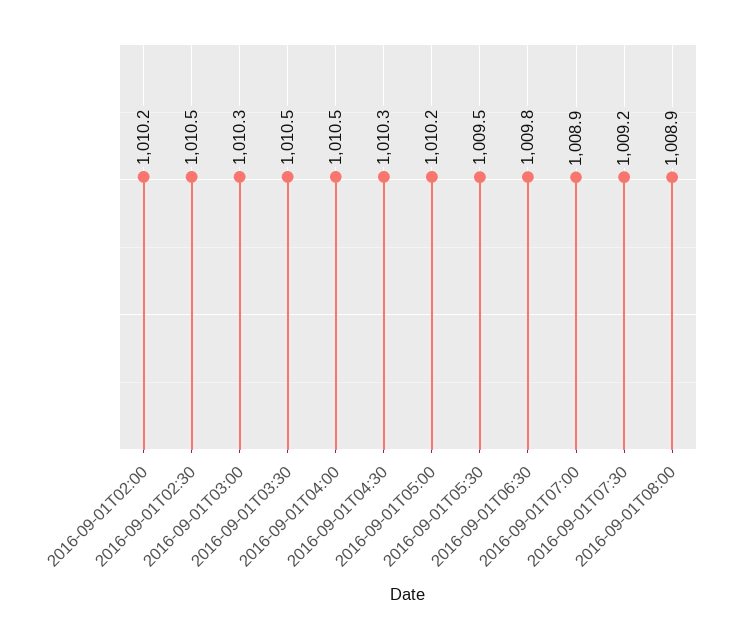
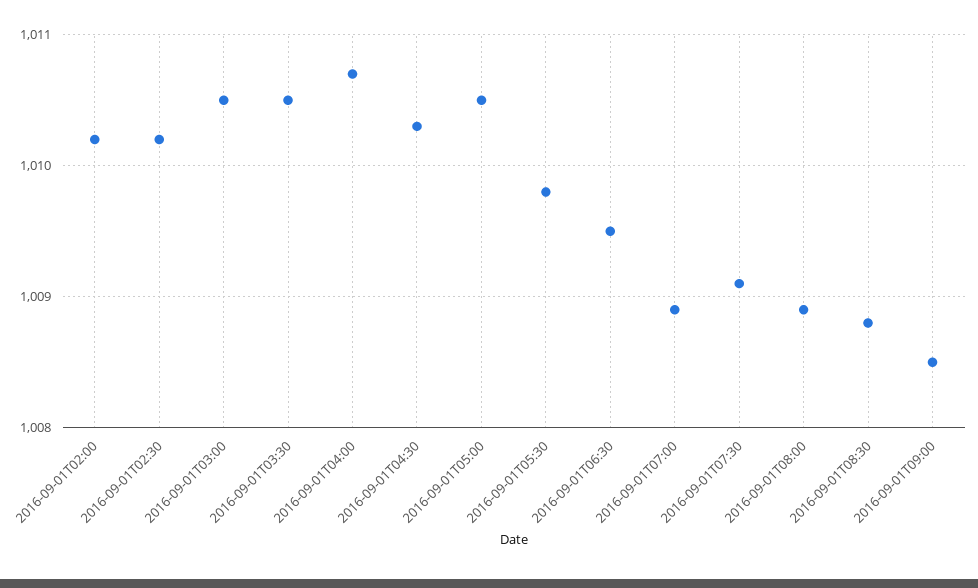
2016-09-01T02:30: 1010.5 -> 1010.2
2016-09-01T03:00: 1010.3 -> 1010.5
2016-09-01T04:00: 1010.5 -> 1010.7
2016-09-01T05:00: 1010.2 -> 1010.5
2016-09-01T05:30: 1009.5 -> 1009.8
2016-09-01T06:30: 1009.8 -> 1009.5
2016-09-01T07:30: 1009.2 -> 1009.1
2016-09-01T08:30: none -> 1008.8
2016-09-01T09:00: none -> 1008.5

